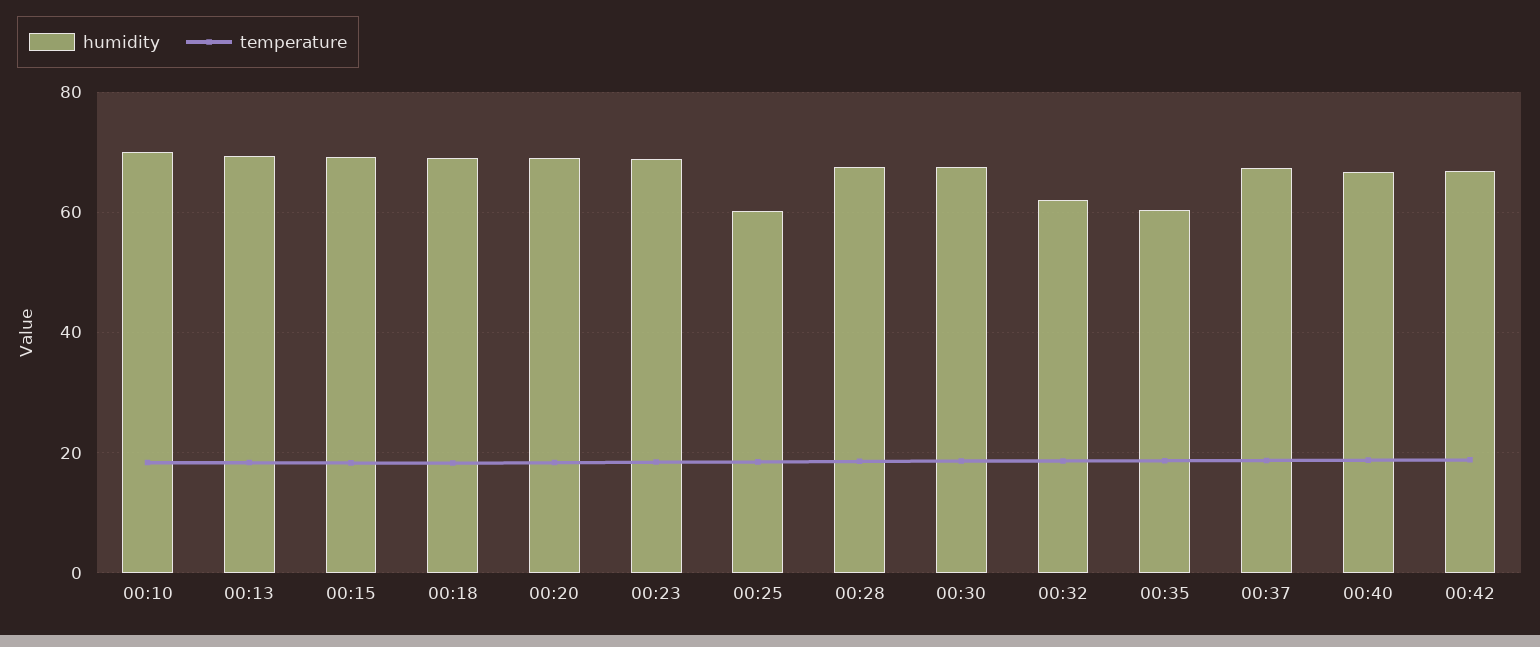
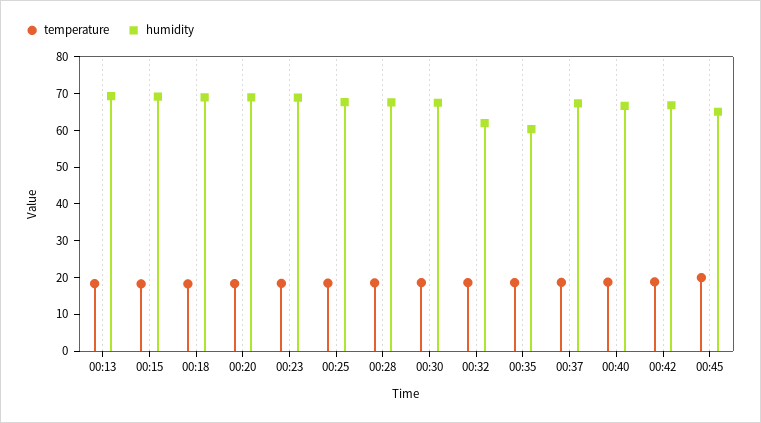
humidity, 00:10: 70 -> none
temperature, 00:10: 18 -> none
humidity, 00:25: 60 -> 67.5
temperature, 00:45: none -> 20
humidity, 00:45: none -> 65

